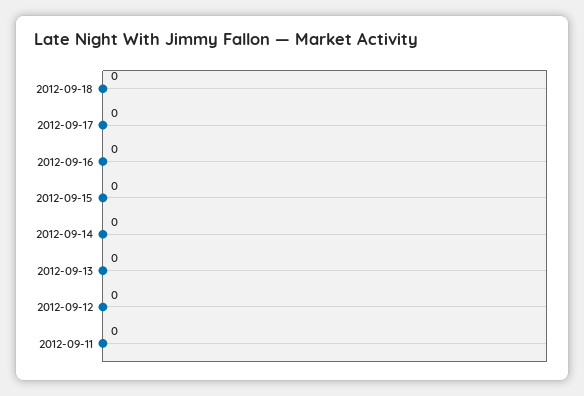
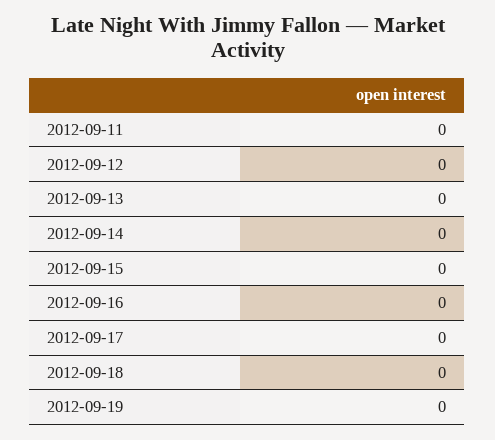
2012-09-19: none -> 0

